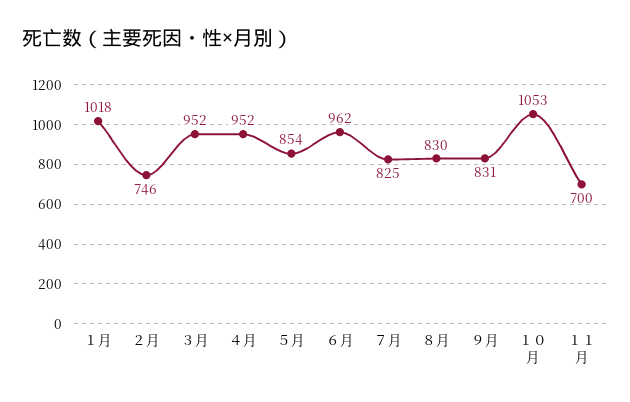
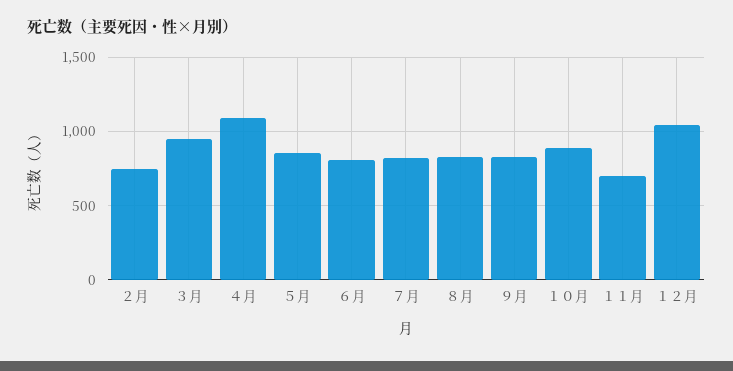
１月: 1018 -> none
４月: 952 -> 1100
６月: 962 -> 800
１０月: 1053 -> 900
１２月: none -> 1050

